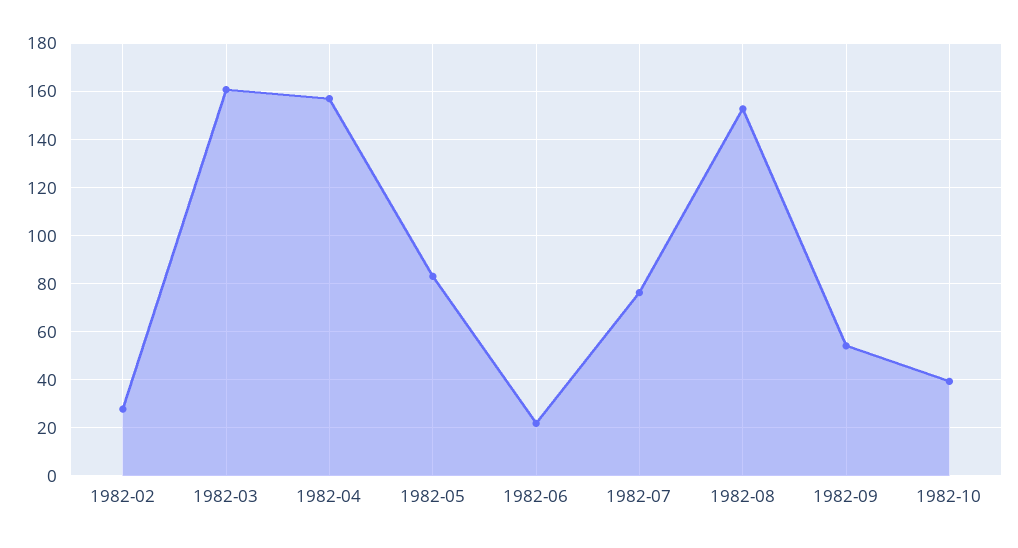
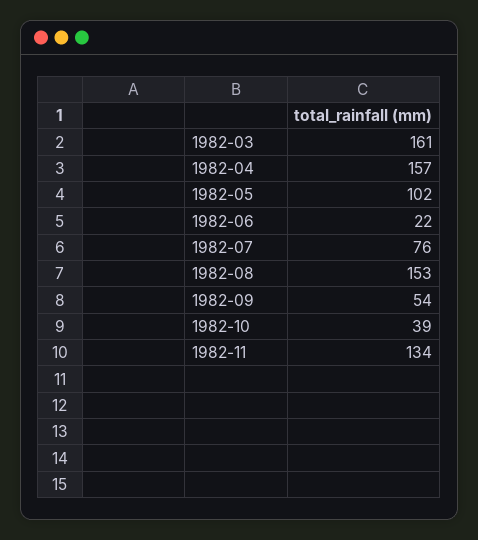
1982-02: 27.5 -> none
1982-05: 82.5 -> 102
1982-11: none -> 134

